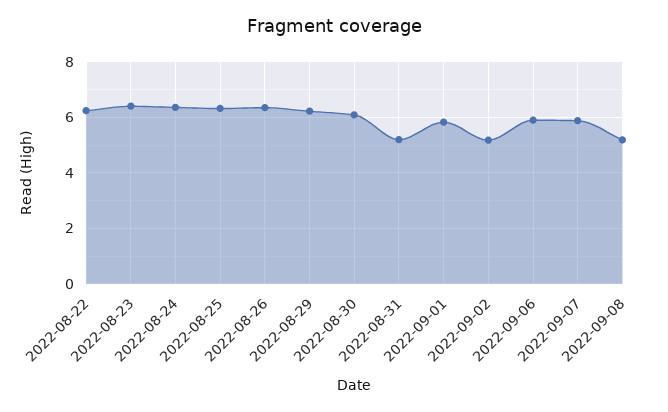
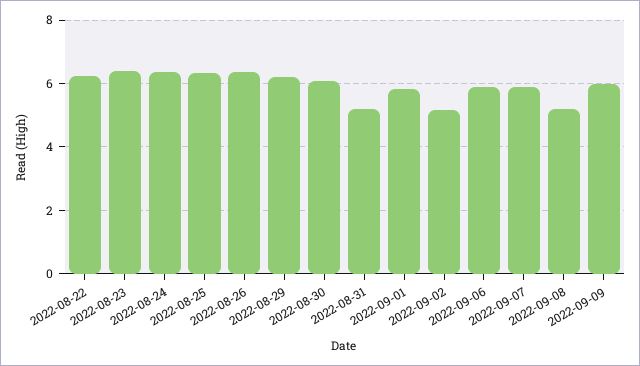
2022-09-09: none -> 6

